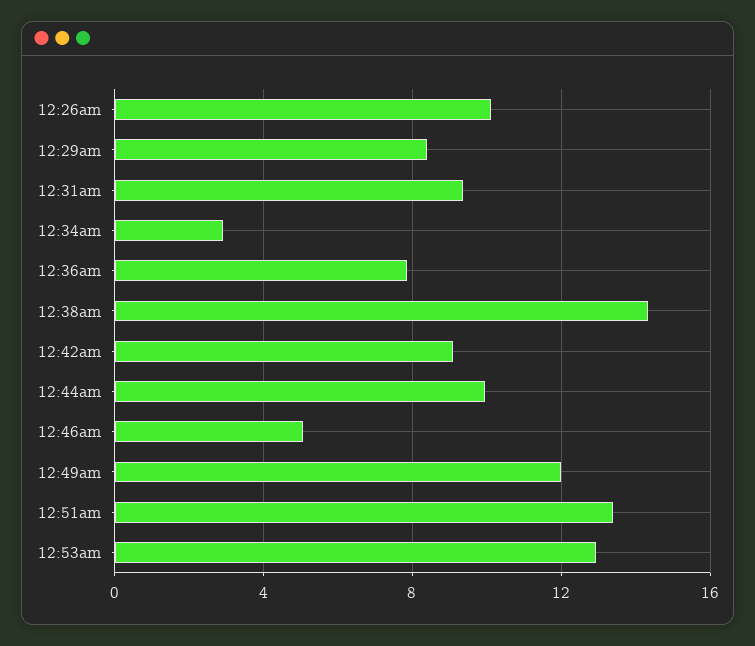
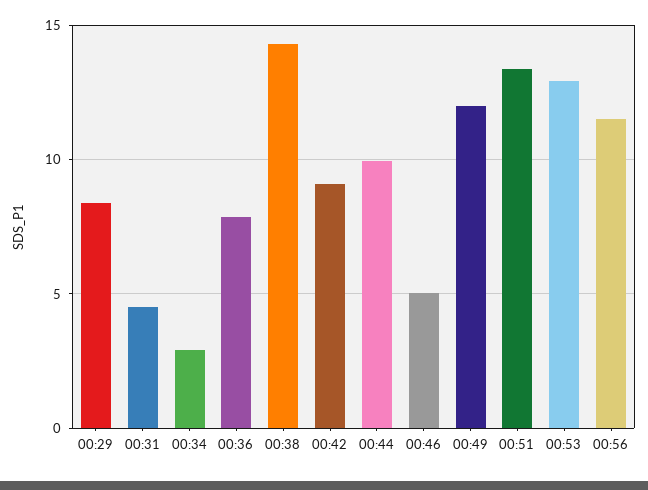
12:26am: 10 -> none
12:31am: 9.5 -> 4.5
00:56: none -> 11.5

